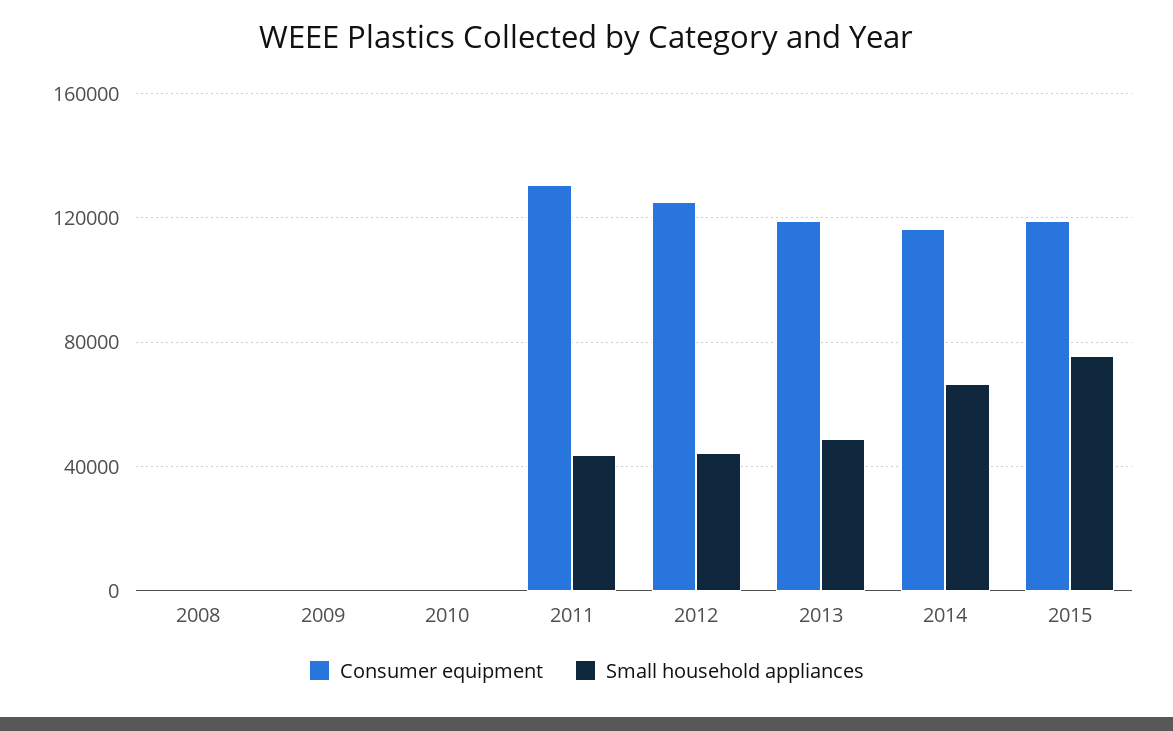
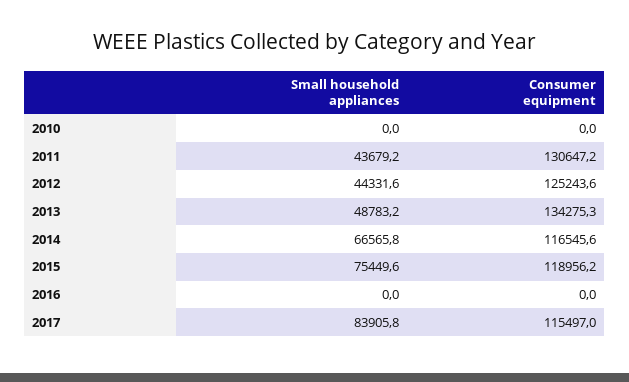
Consumer equipment, 2008: 0 -> none
Small household appliances, 2008: 0 -> none
Consumer equipment, 2009: 0 -> none
Small household appliances, 2009: 0 -> none
Consumer equipment, 2013: 120000 -> 134275.3
Small household appliances, 2016: none -> 0
Consumer equipment, 2016: none -> 0
Small household appliances, 2017: none -> 83905.8
Consumer equipment, 2017: none -> 115497

